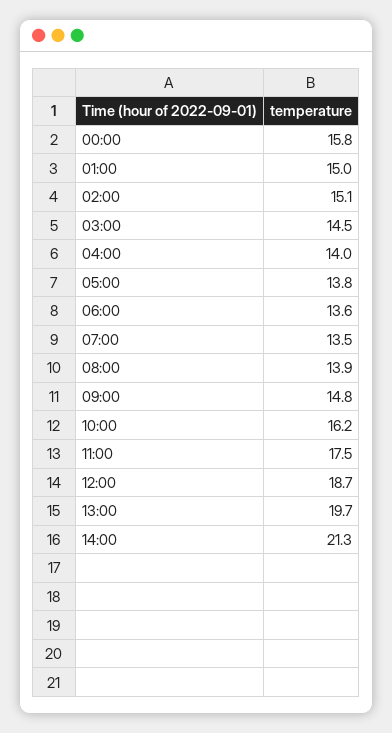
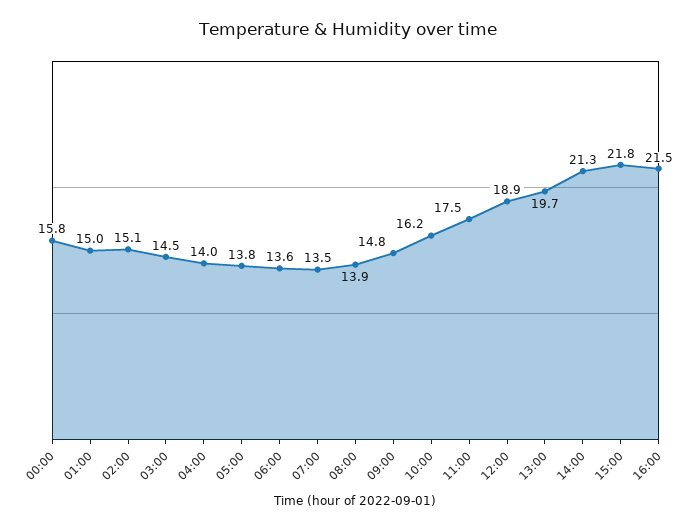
12:00: 18.7 -> 18.9
15:00: none -> 21.8
16:00: none -> 21.5

